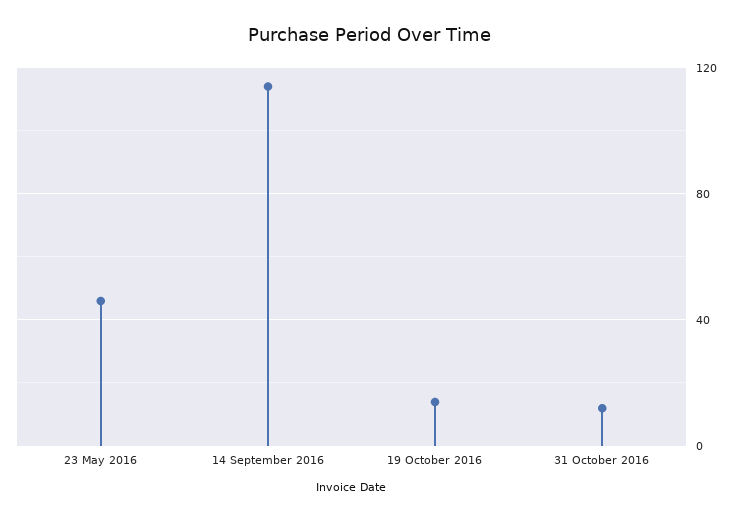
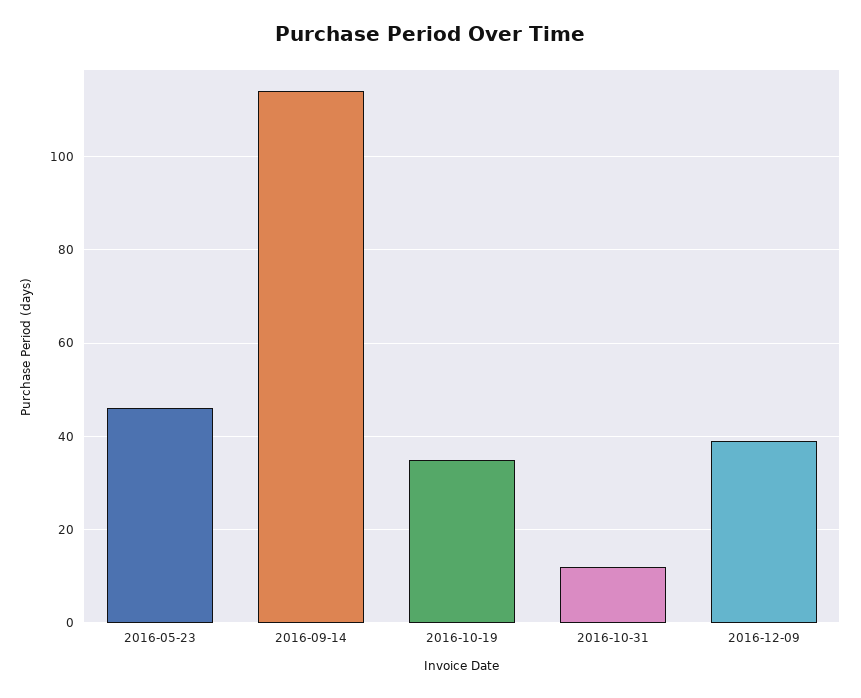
19 October 2016: 15 -> 35
2016-12-09: none -> 40

